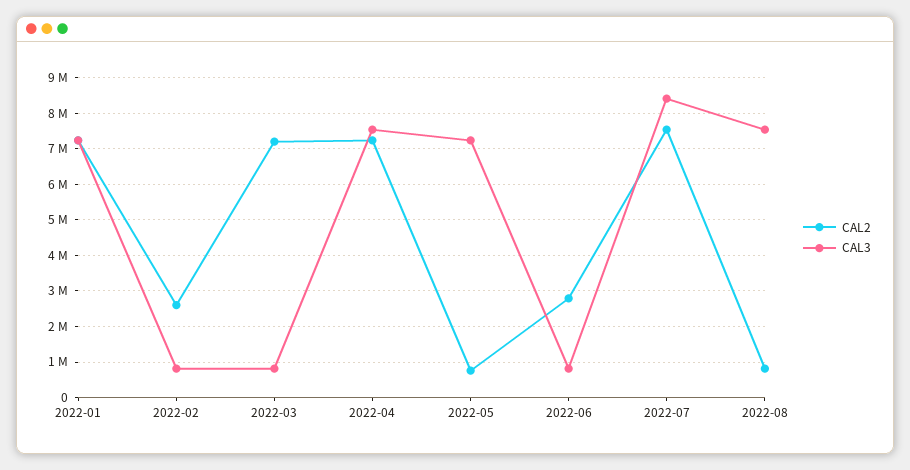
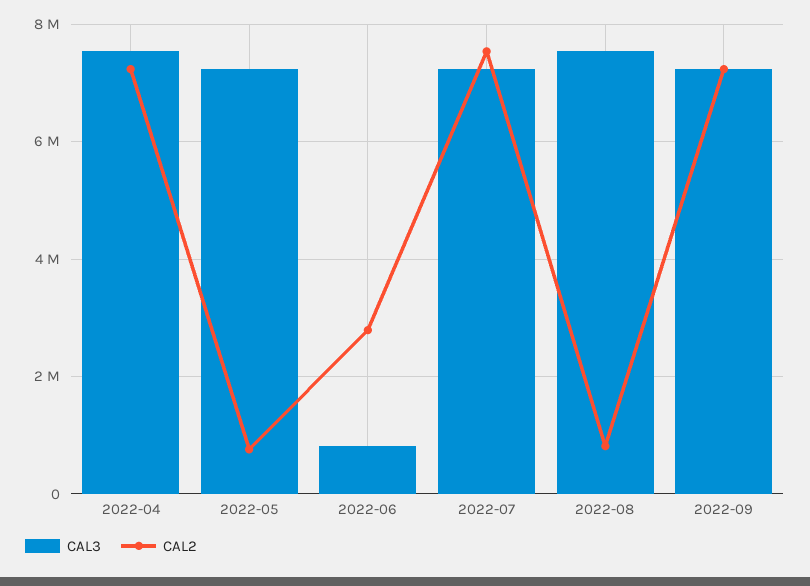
CAL2, 2022-01: 7200000 -> none
CAL3, 2022-01: 7200000 -> none
CAL2, 2022-02: 2600000 -> none
CAL3, 2022-02: 800000 -> none
CAL2, 2022-03: 7200000 -> none
CAL3, 2022-03: 800000 -> none
CAL3, 2022-07: 8400000 -> 7200000
CAL3, 2022-09: none -> 7200000
CAL2, 2022-09: none -> 7200000

